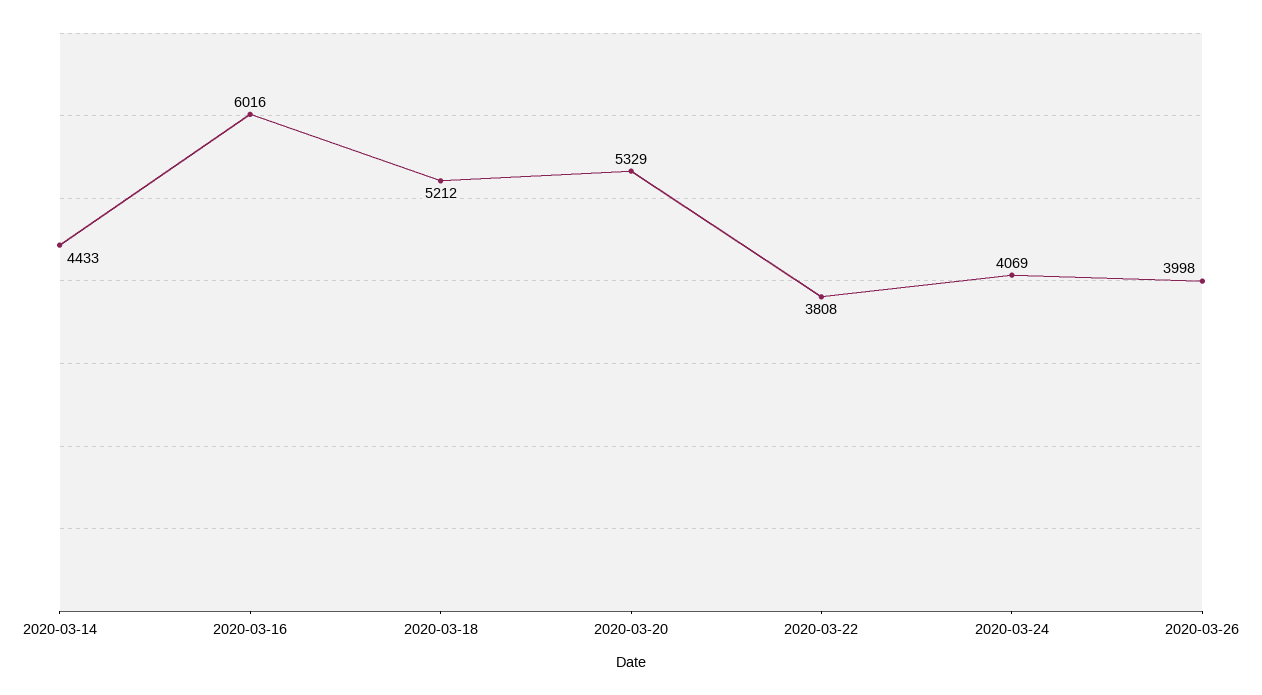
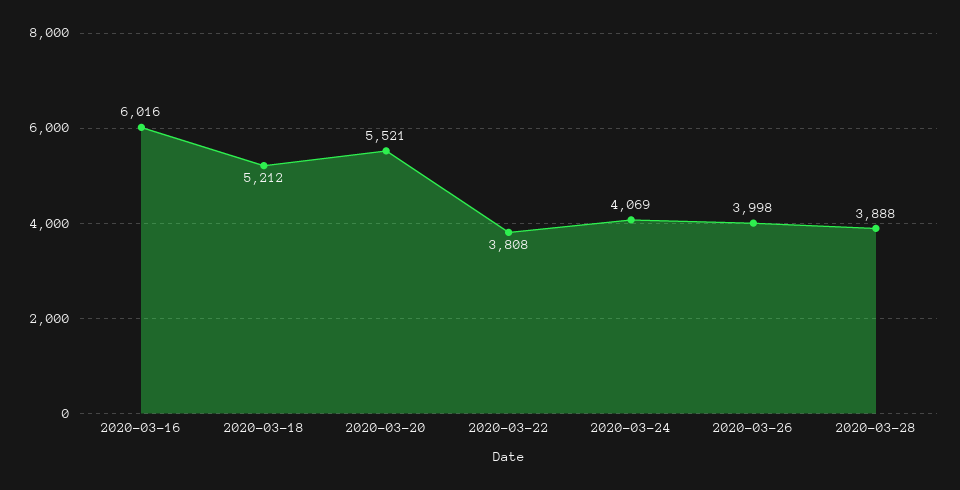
2020-03-14: 4433 -> none
2020-03-20: 5329 -> 5521
2020-03-28: none -> 3888

